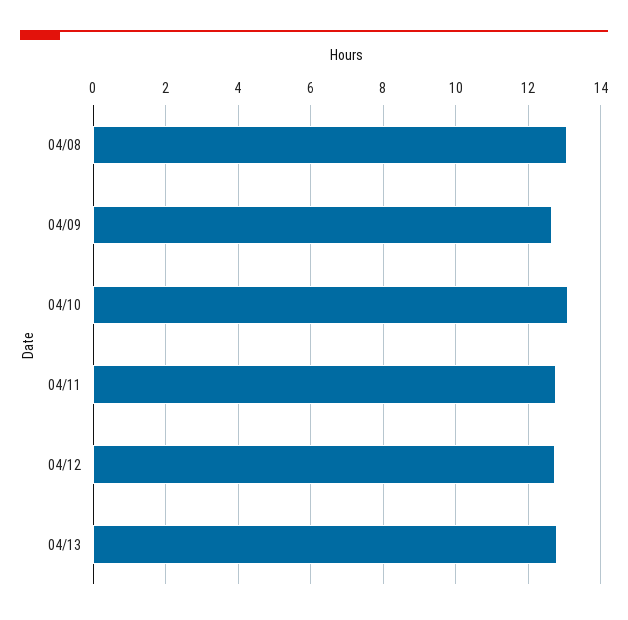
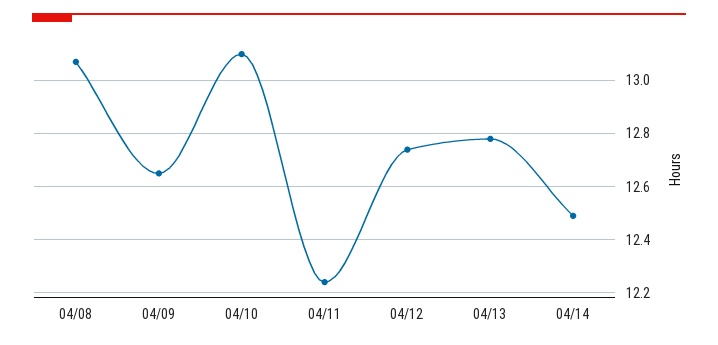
04/11: 12.8 -> 12.25
04/14: none -> 12.5

